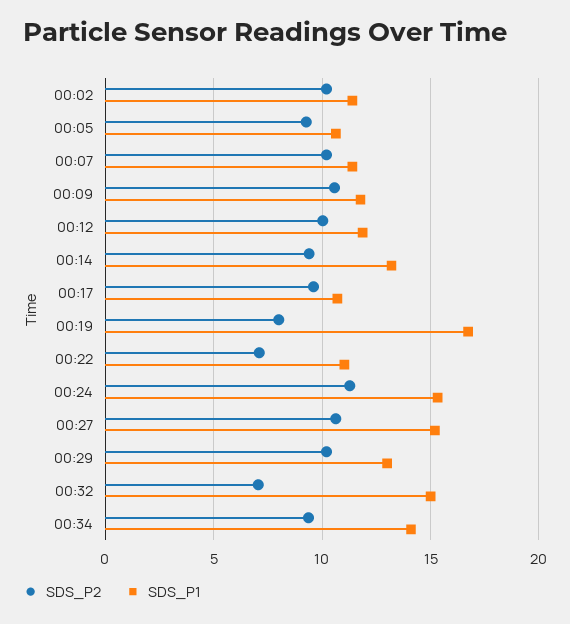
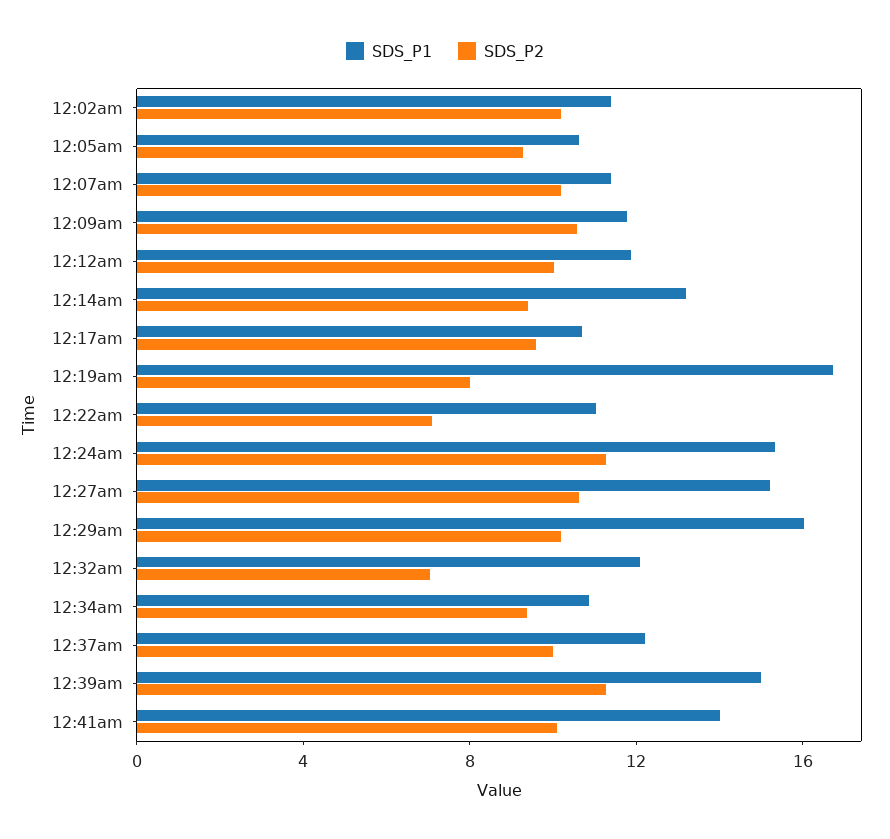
SDS_P1, 00:29: 13 -> 16
SDS_P1, 00:32: 15 -> 12
SDS_P1, 00:34: 14 -> 11
SDS_P1, 12:37am: none -> 12
SDS_P2, 12:37am: none -> 10
SDS_P1, 12:39am: none -> 15
SDS_P2, 12:39am: none -> 11
SDS_P1, 12:41am: none -> 14
SDS_P2, 12:41am: none -> 10

